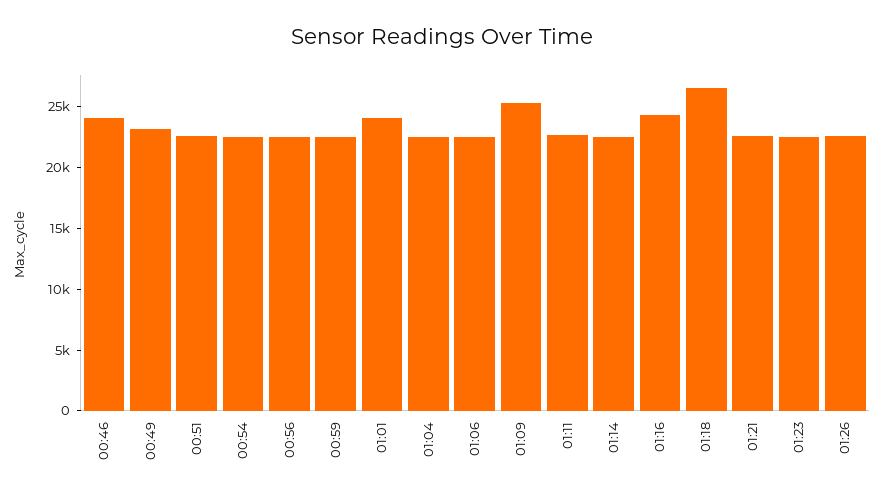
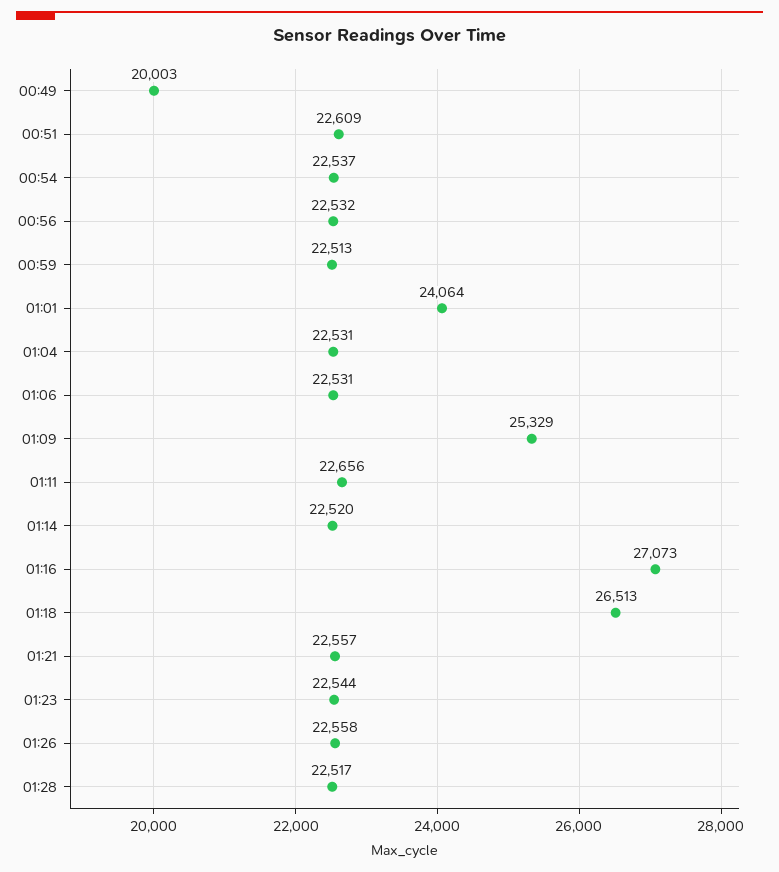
00:46: 24000 -> none
00:49: 23000 -> 20003
01:16: 24000 -> 27073
01:28: none -> 22517

